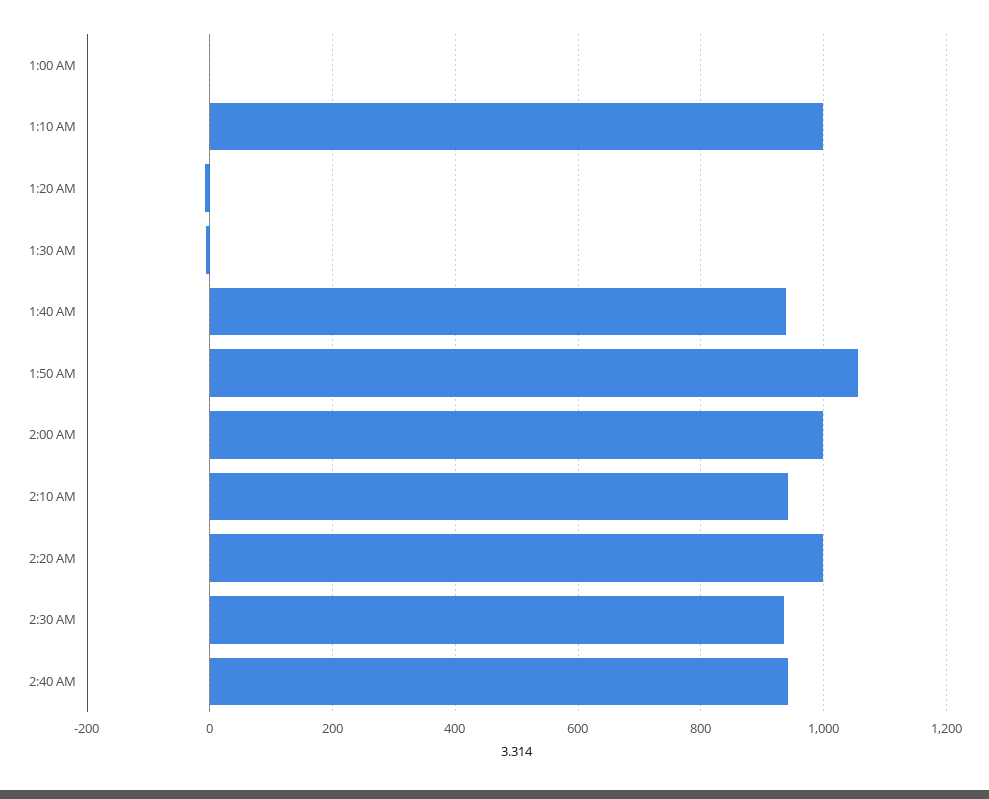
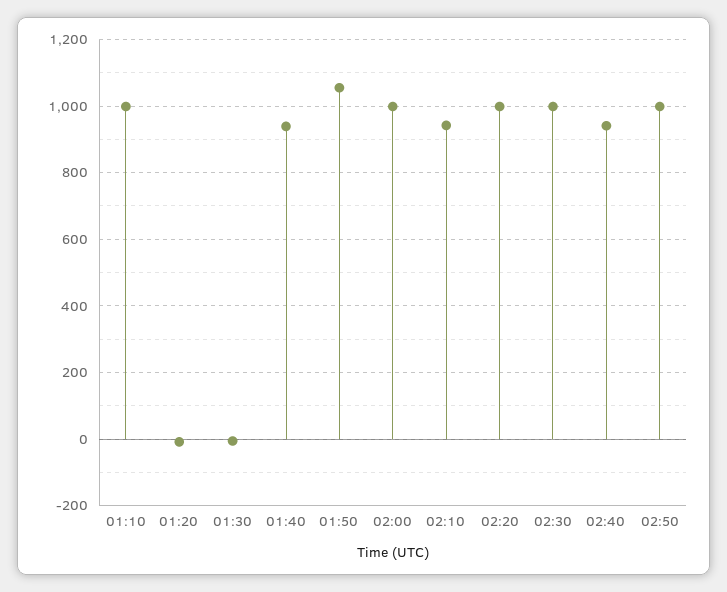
1:00 AM: 0 -> none
2:30 AM: 940 -> 1000
02:50: none -> 1000

